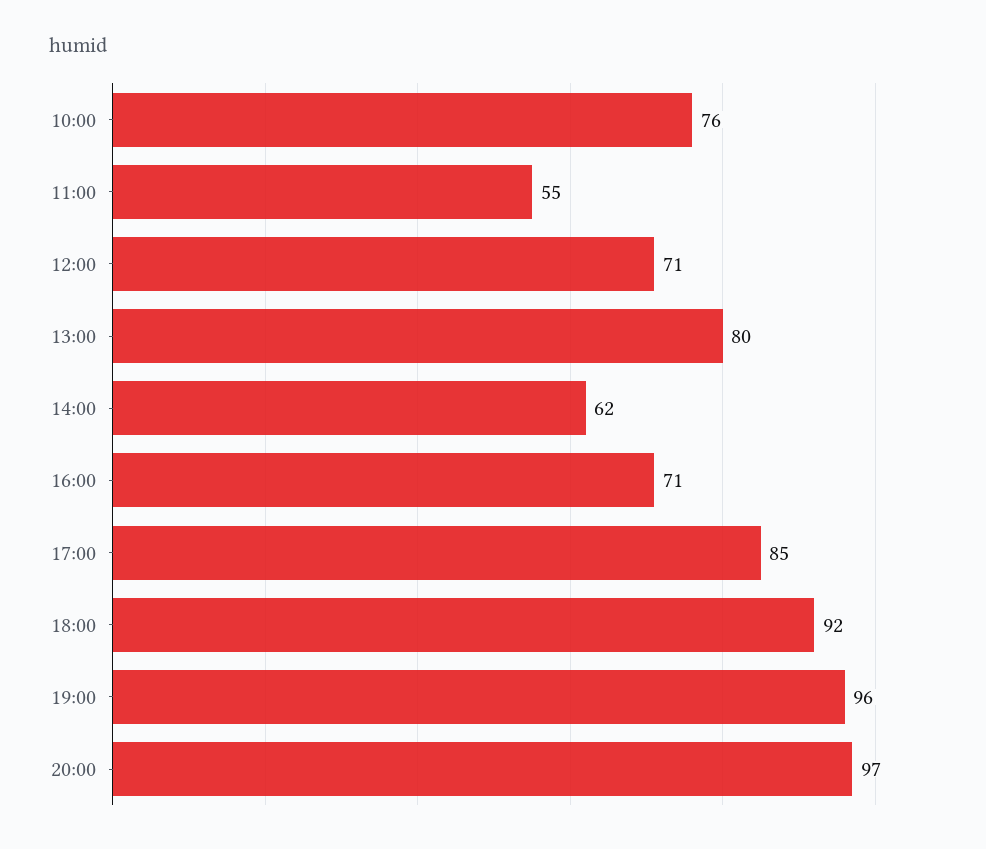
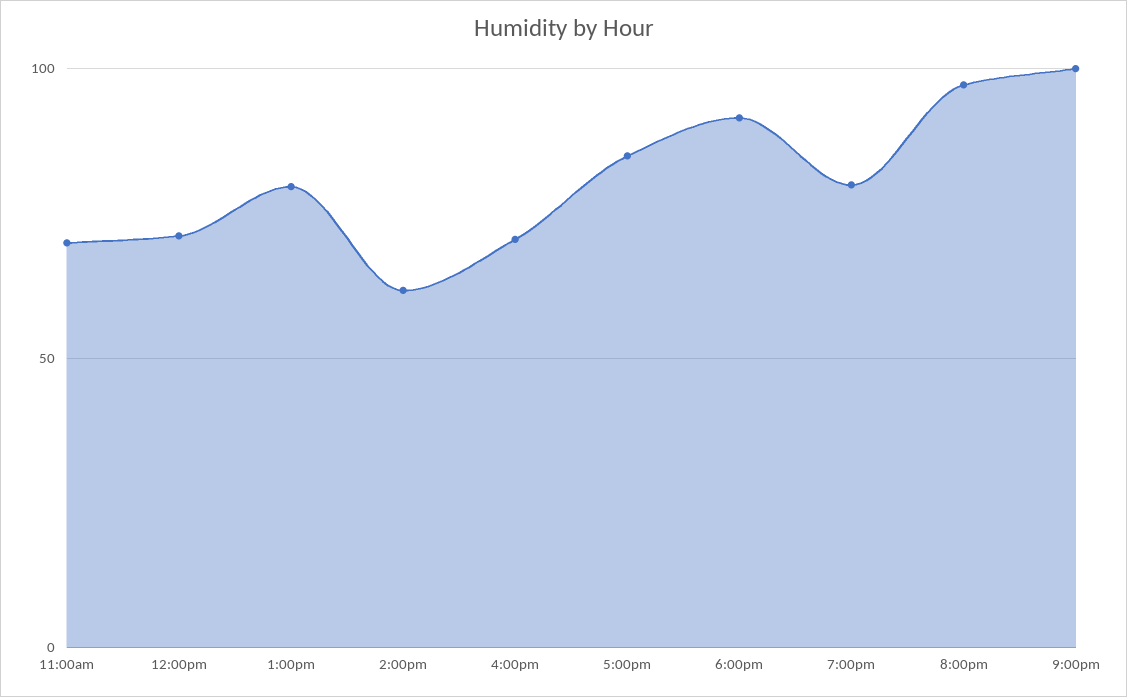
10:00: 76 -> none
11:00: 55 -> 70
19:00: 96 -> 80
9:00pm: none -> 100

